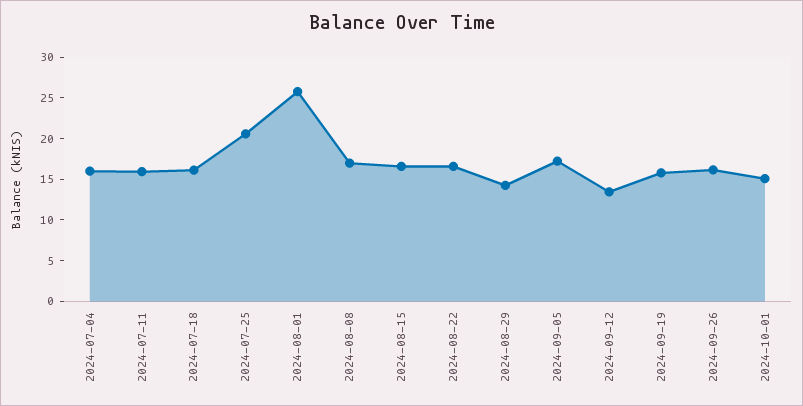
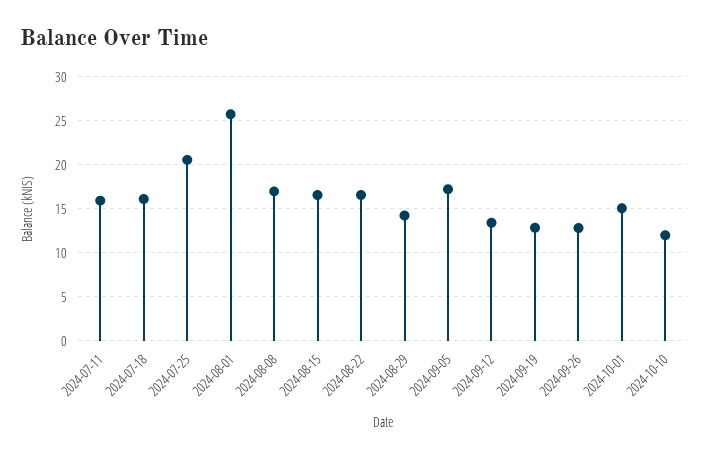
2024-07-04: 16 -> none
2024-09-19: 16 -> 13
2024-09-26: 16 -> 13
2024-10-10: none -> 12

